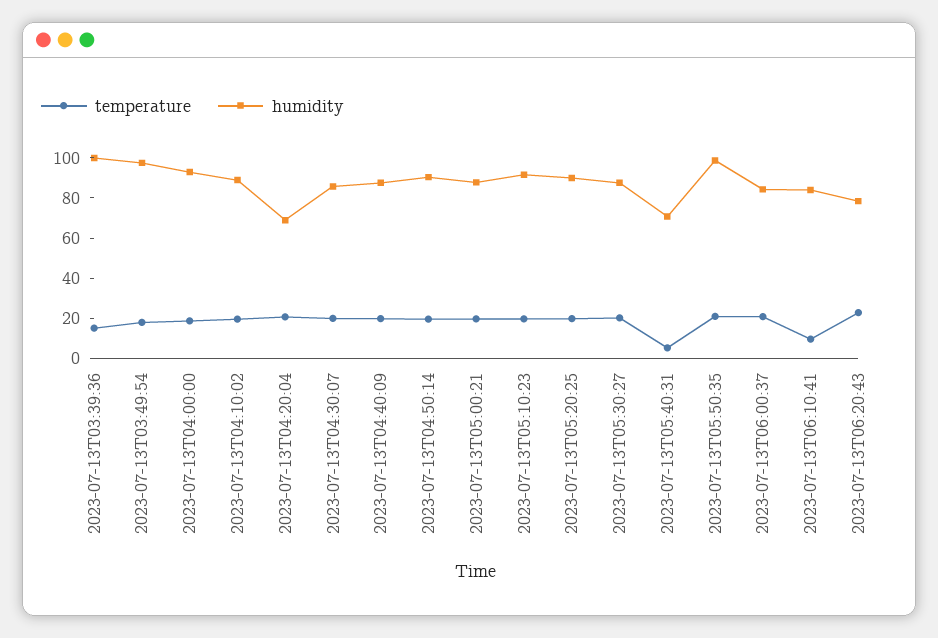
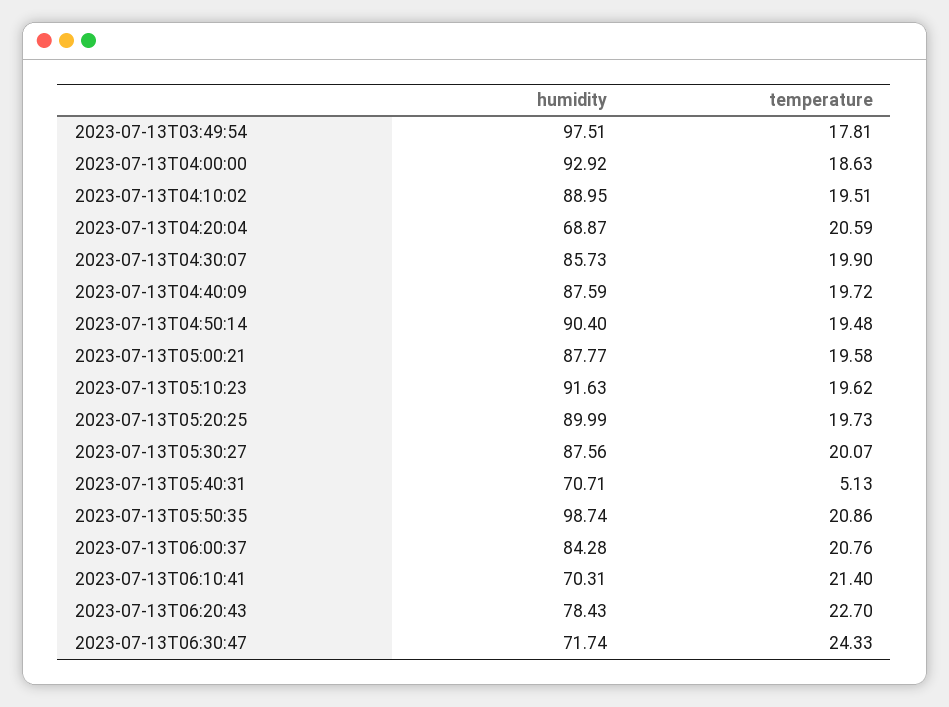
temperature, 2023-07-13T03:39:36: 15 -> none
humidity, 2023-07-13T03:39:36: 100 -> none
temperature, 2023-07-13T06:10:41: 10 -> 21.4
humidity, 2023-07-13T06:10:41: 85 -> 70.31
humidity, 2023-07-13T06:30:47: none -> 71.74
temperature, 2023-07-13T06:30:47: none -> 24.33

